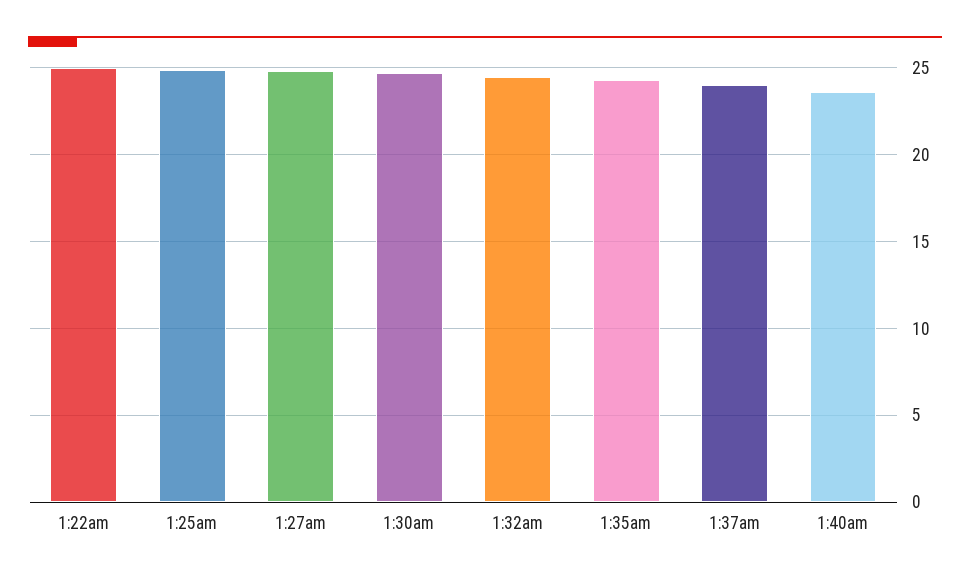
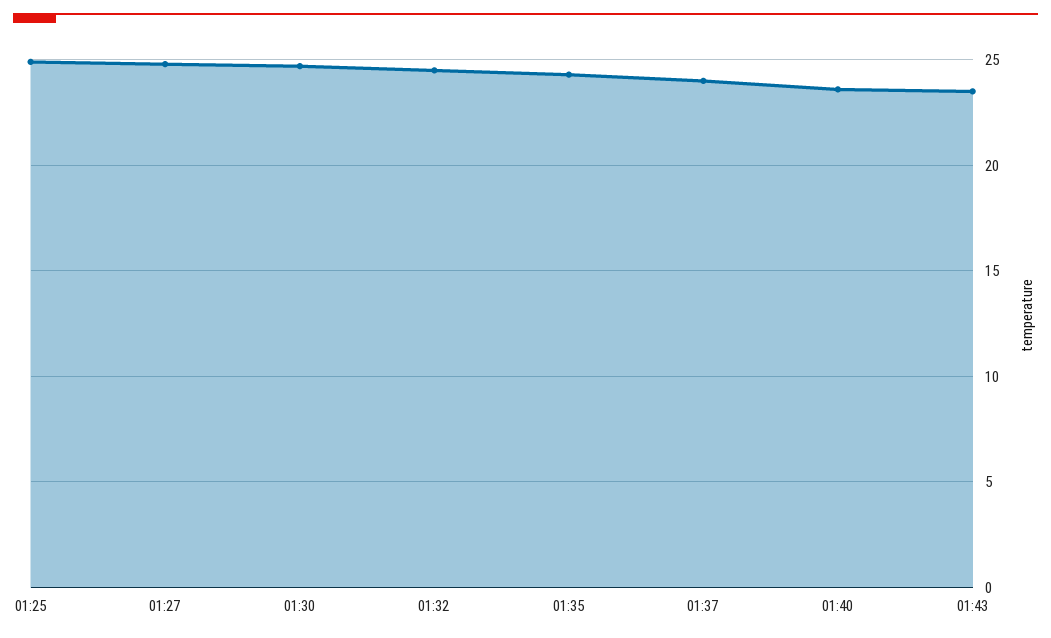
1:22am: 25 -> none
01:43: none -> 23.5

